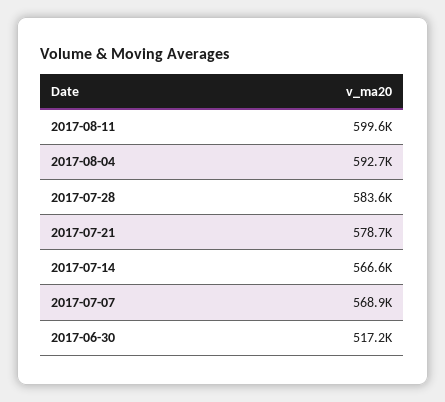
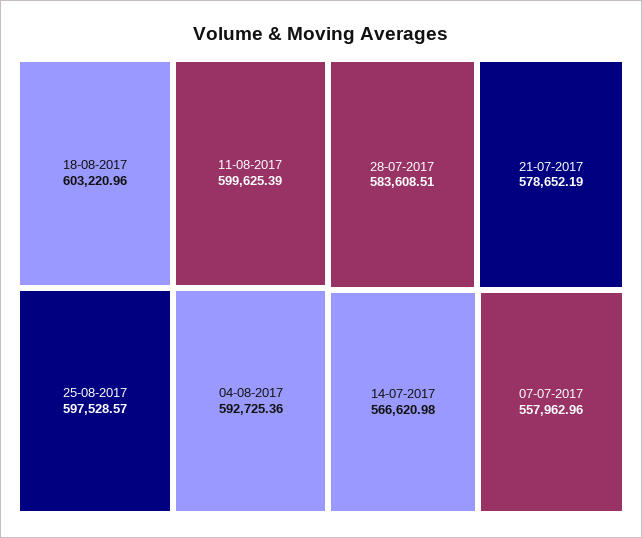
2017-07-07: 568900 -> 557962.96
2017-06-30: 517200 -> none
18-08-2017: none -> 603220.96
25-08-2017: none -> 597528.57

